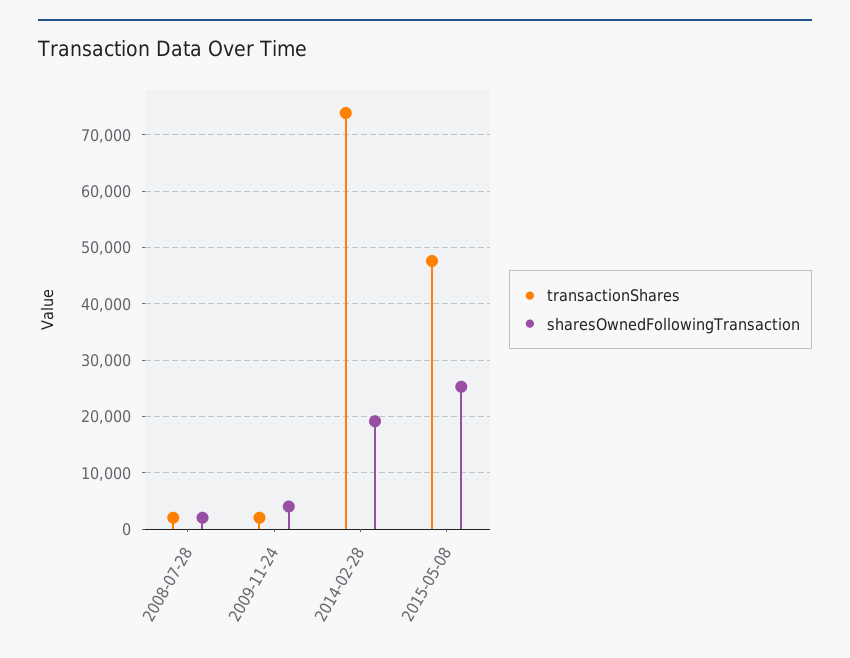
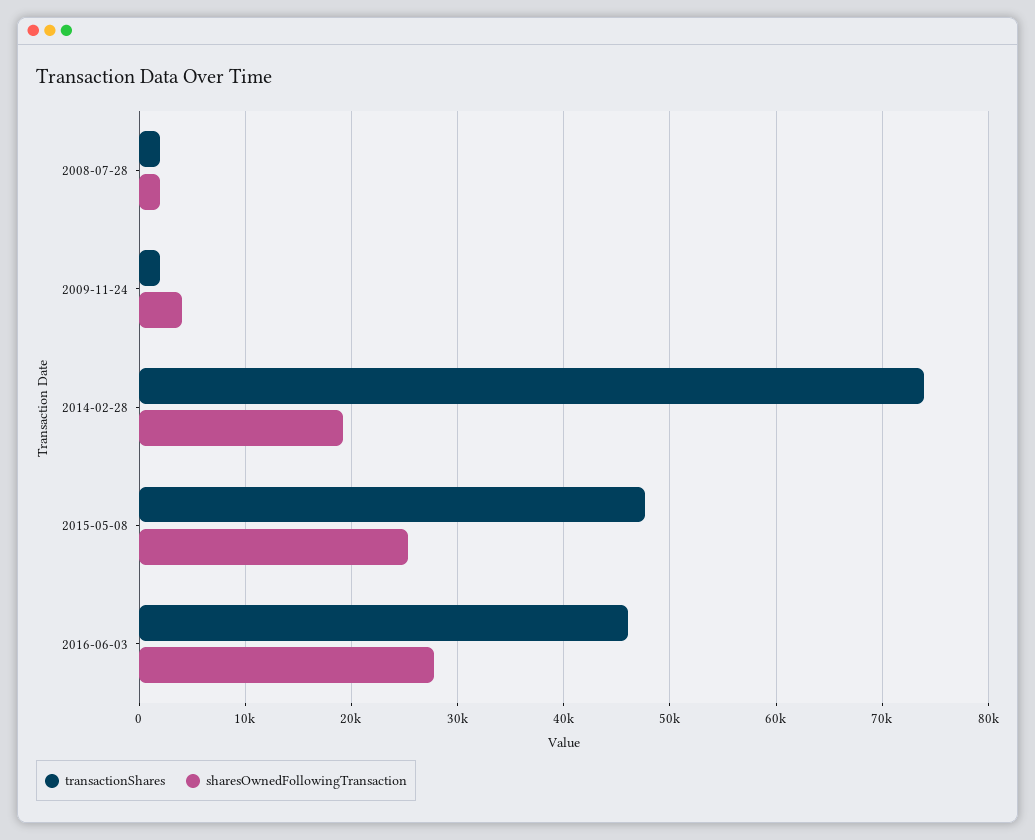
transactionShares, 2016-06-03: none -> 46000
sharesOwnedFollowingTransaction, 2016-06-03: none -> 28000

